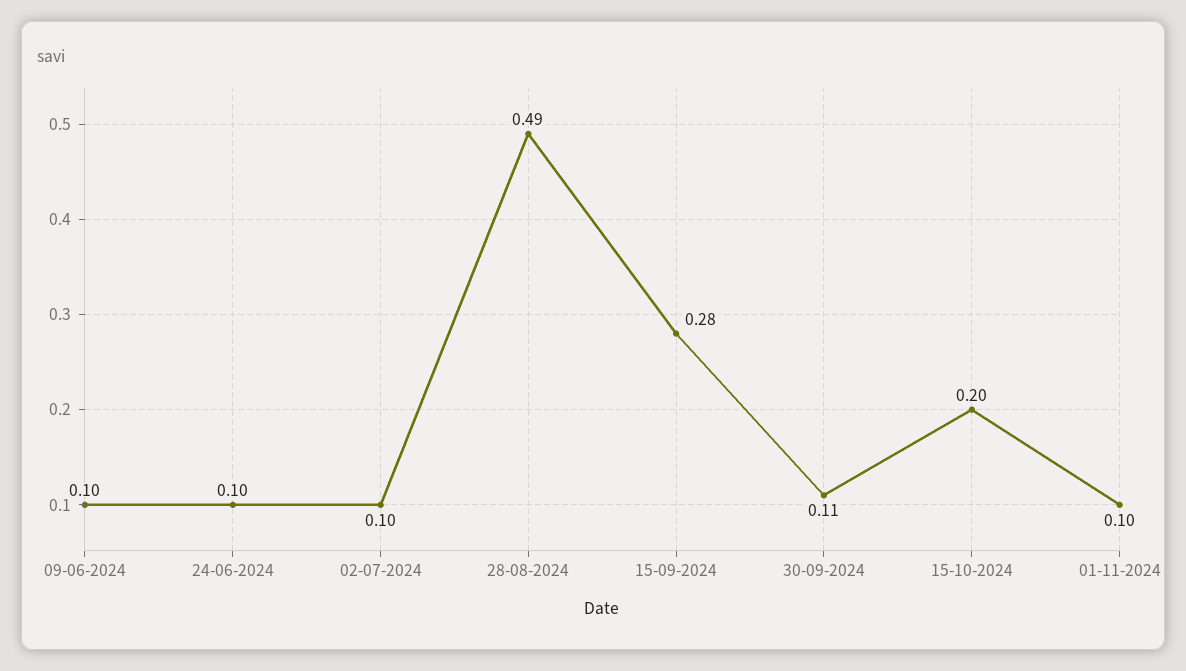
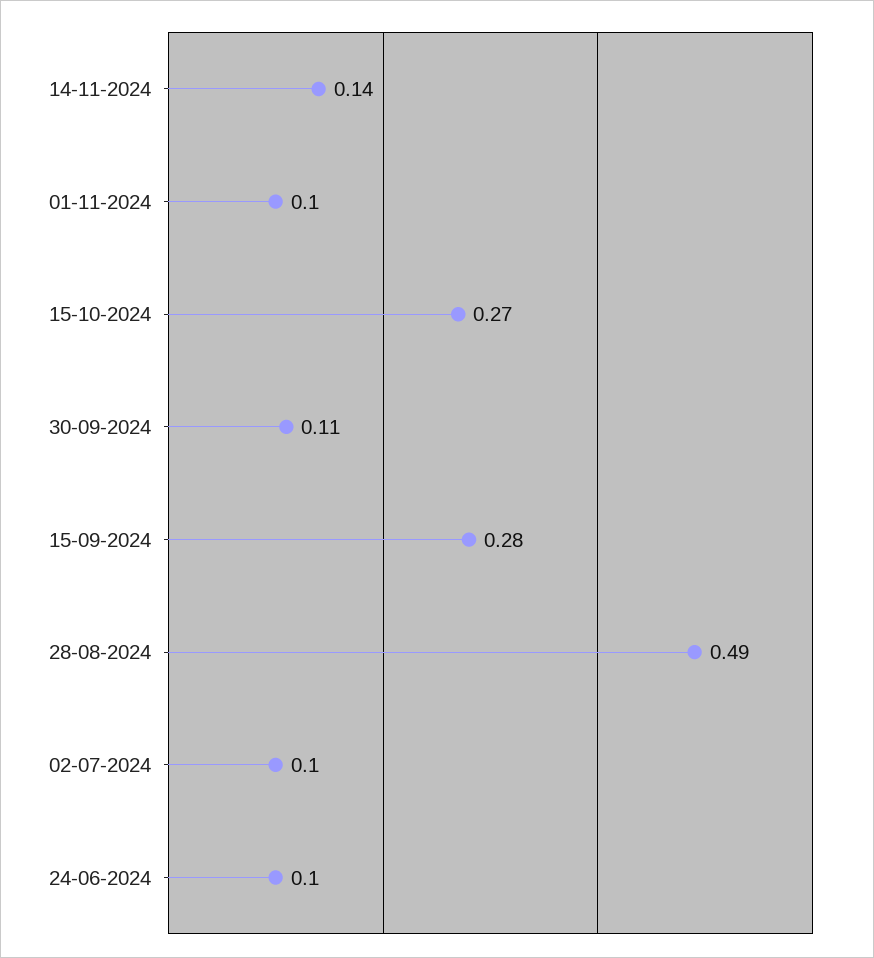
09-06-2024: 0.1 -> none
15-10-2024: 0.2 -> 0.27
14-11-2024: none -> 0.14

